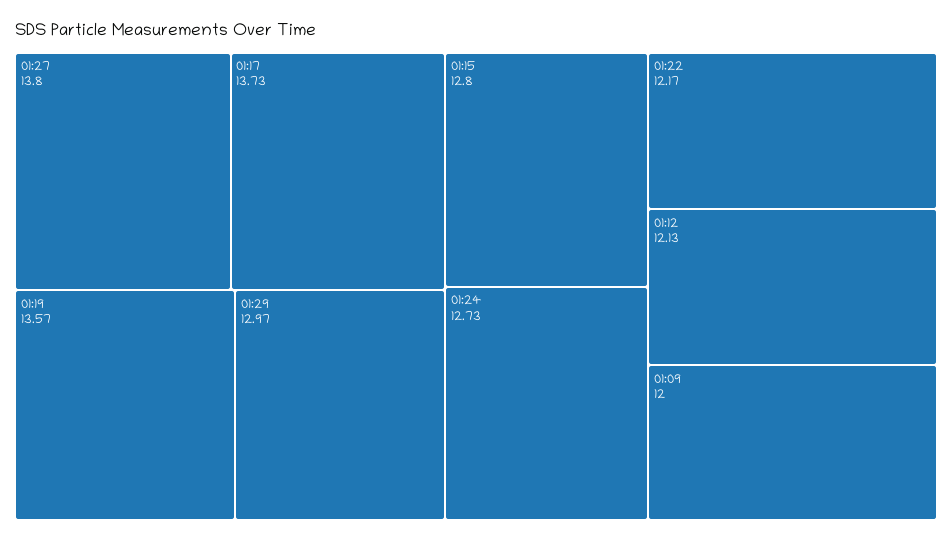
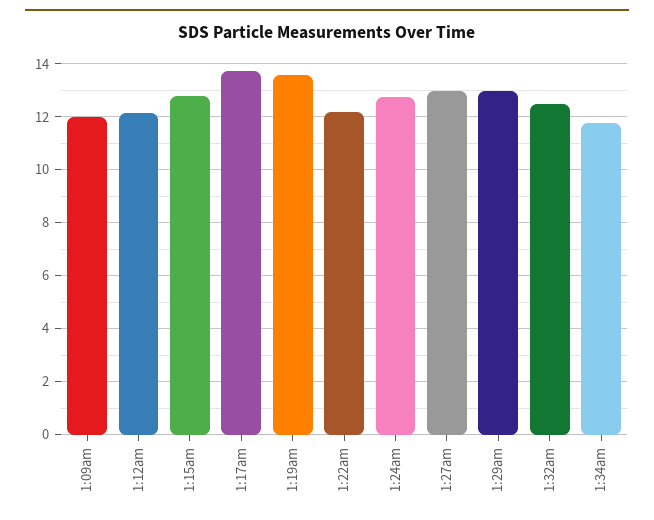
01:27: 13.8 -> 13
1:32am: none -> 12.5
1:34am: none -> 11.75

